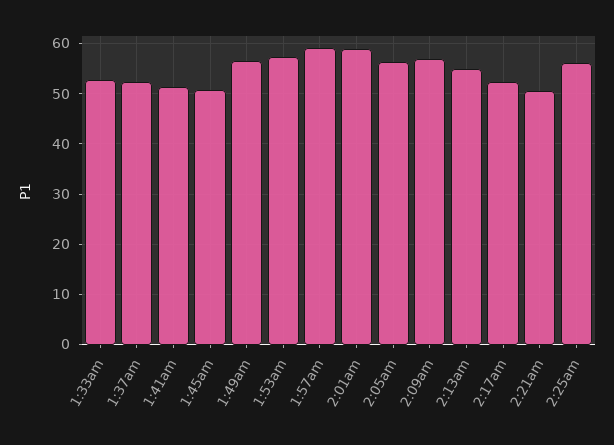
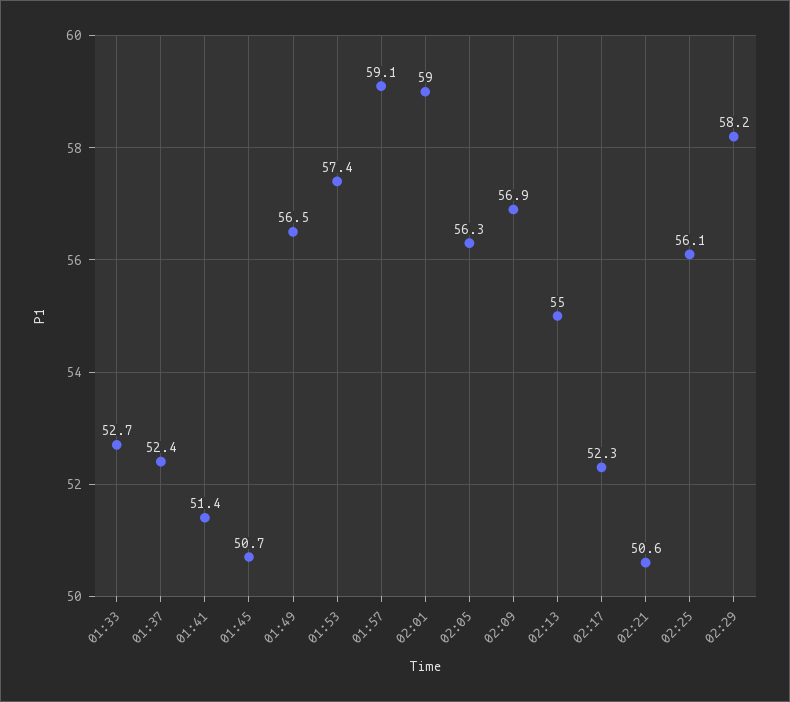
02:29: none -> 58.2

